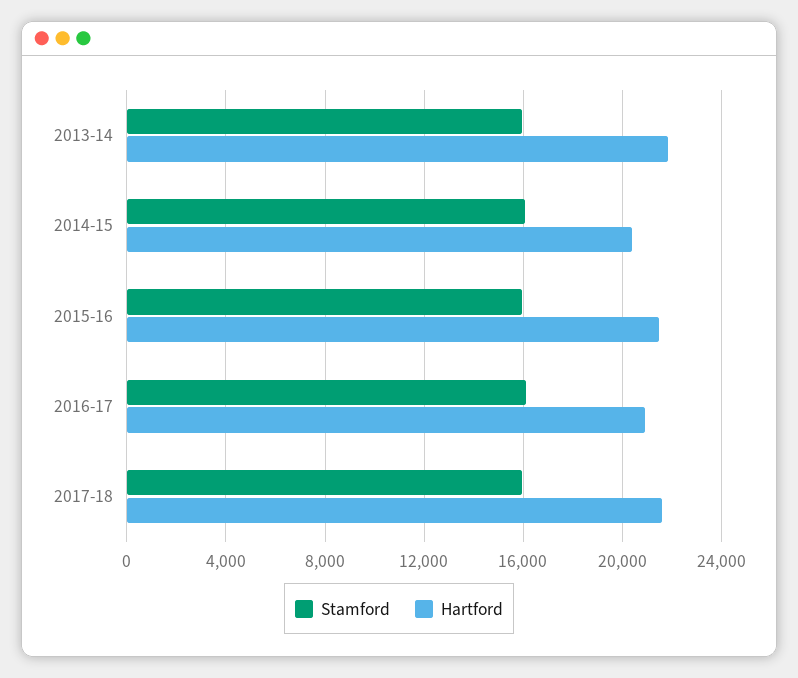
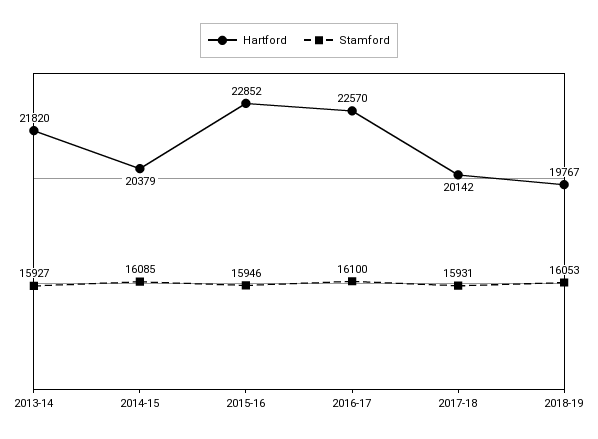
Hartford, 2015-16: 21500 -> 22852
Hartford, 2016-17: 21000 -> 22570
Hartford, 2017-18: 21500 -> 20142
Hartford, 2018-19: none -> 19767
Stamford, 2018-19: none -> 16053

